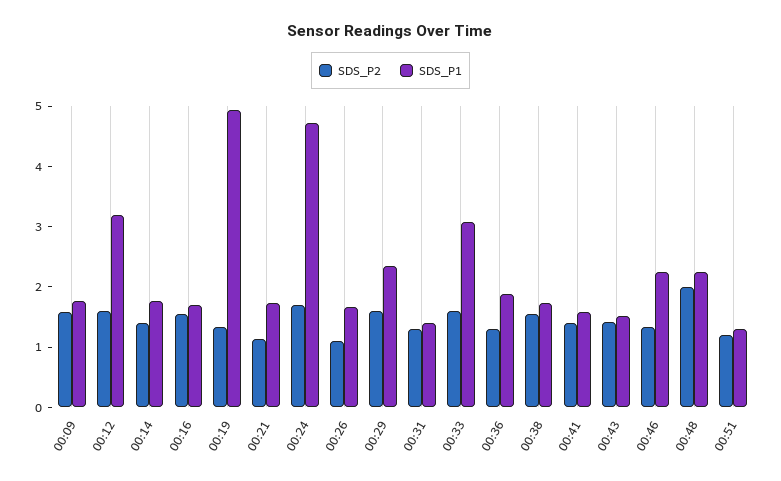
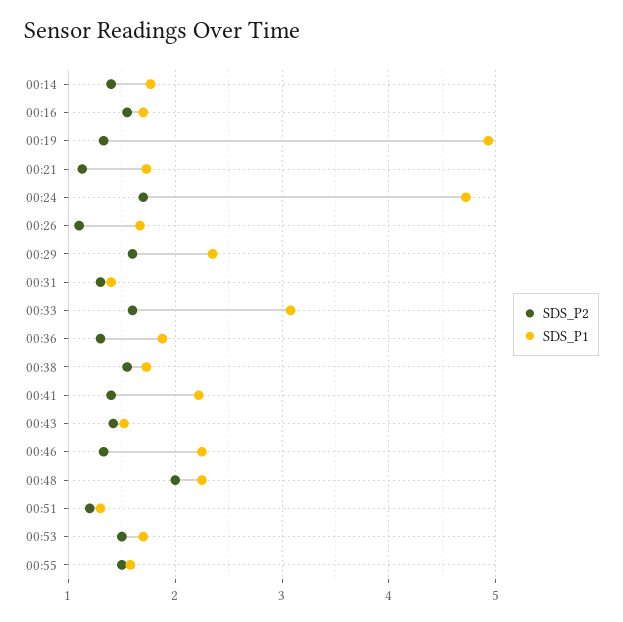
SDS_P2, 00:09: 1.6 -> none
SDS_P1, 00:09: 1.8 -> none
SDS_P2, 00:12: 1.6 -> none
SDS_P1, 00:12: 3.2 -> none
SDS_P1, 00:41: 1.6 -> 2.2
SDS_P2, 00:53: none -> 1.5
SDS_P1, 00:53: none -> 1.7
SDS_P2, 00:55: none -> 1.5
SDS_P1, 00:55: none -> 1.6

